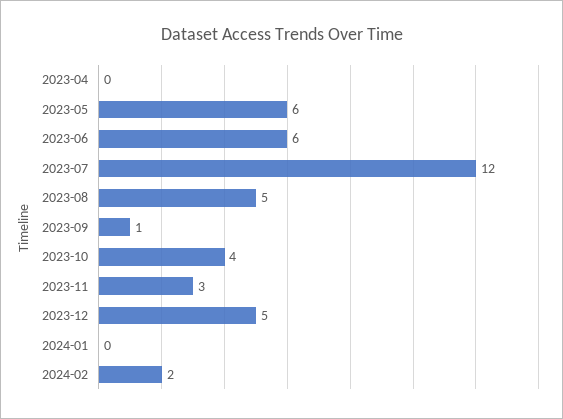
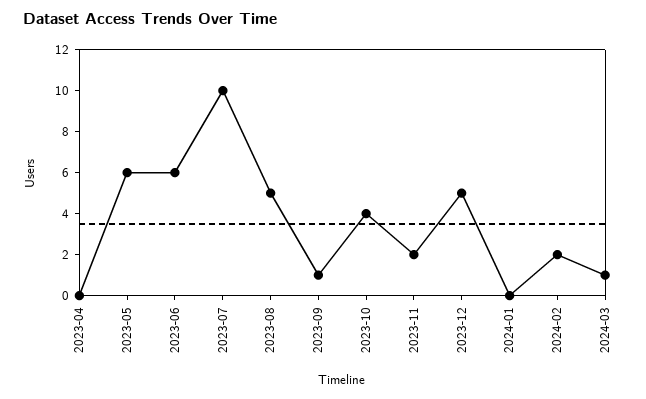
2023-07: 12 -> 10
2023-11: 3 -> 2
2024-03: none -> 1

